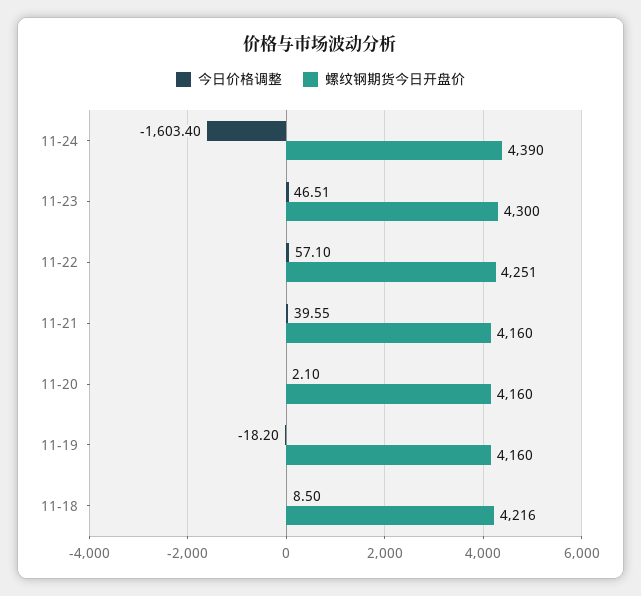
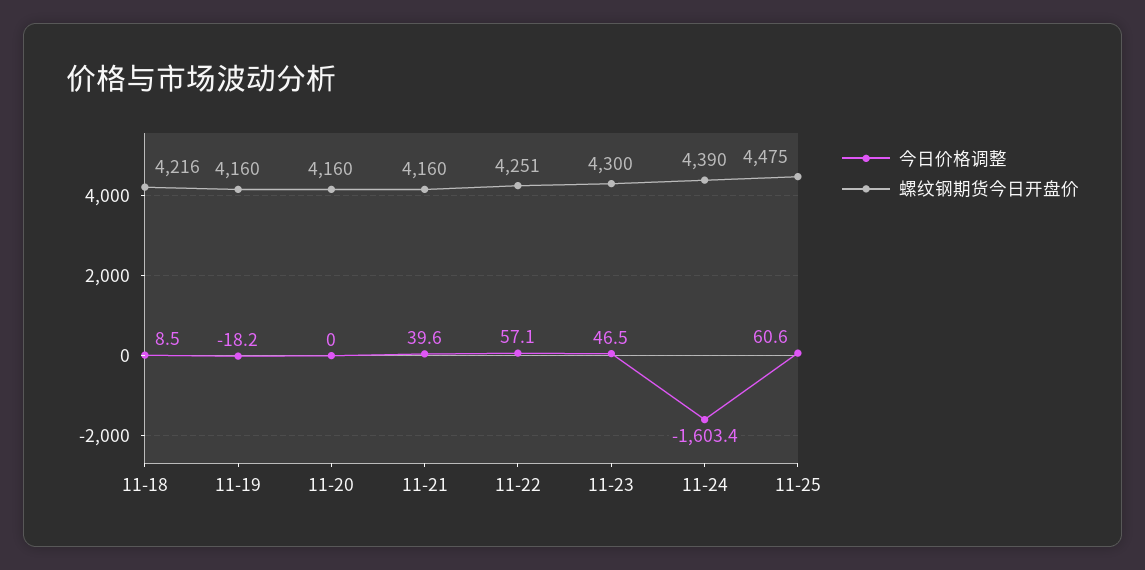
今日价格调整, 11-20: 2.1 -> 0
今日价格调整, 11-25: none -> 60.6
螺纹钢期货今日开盘价, 11-25: none -> 4475

